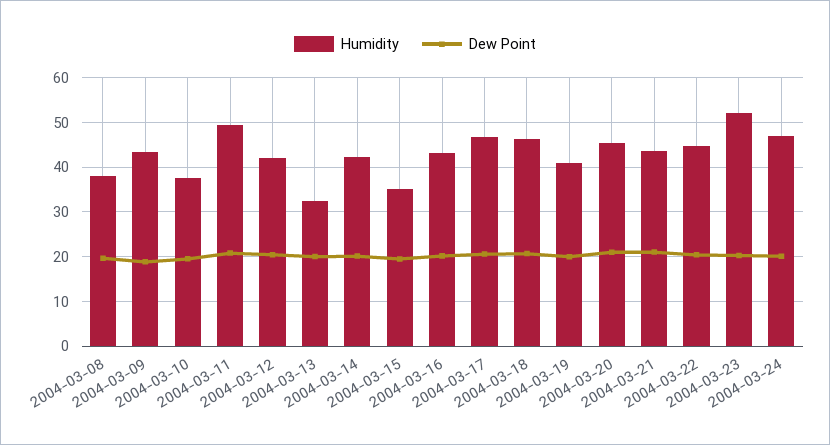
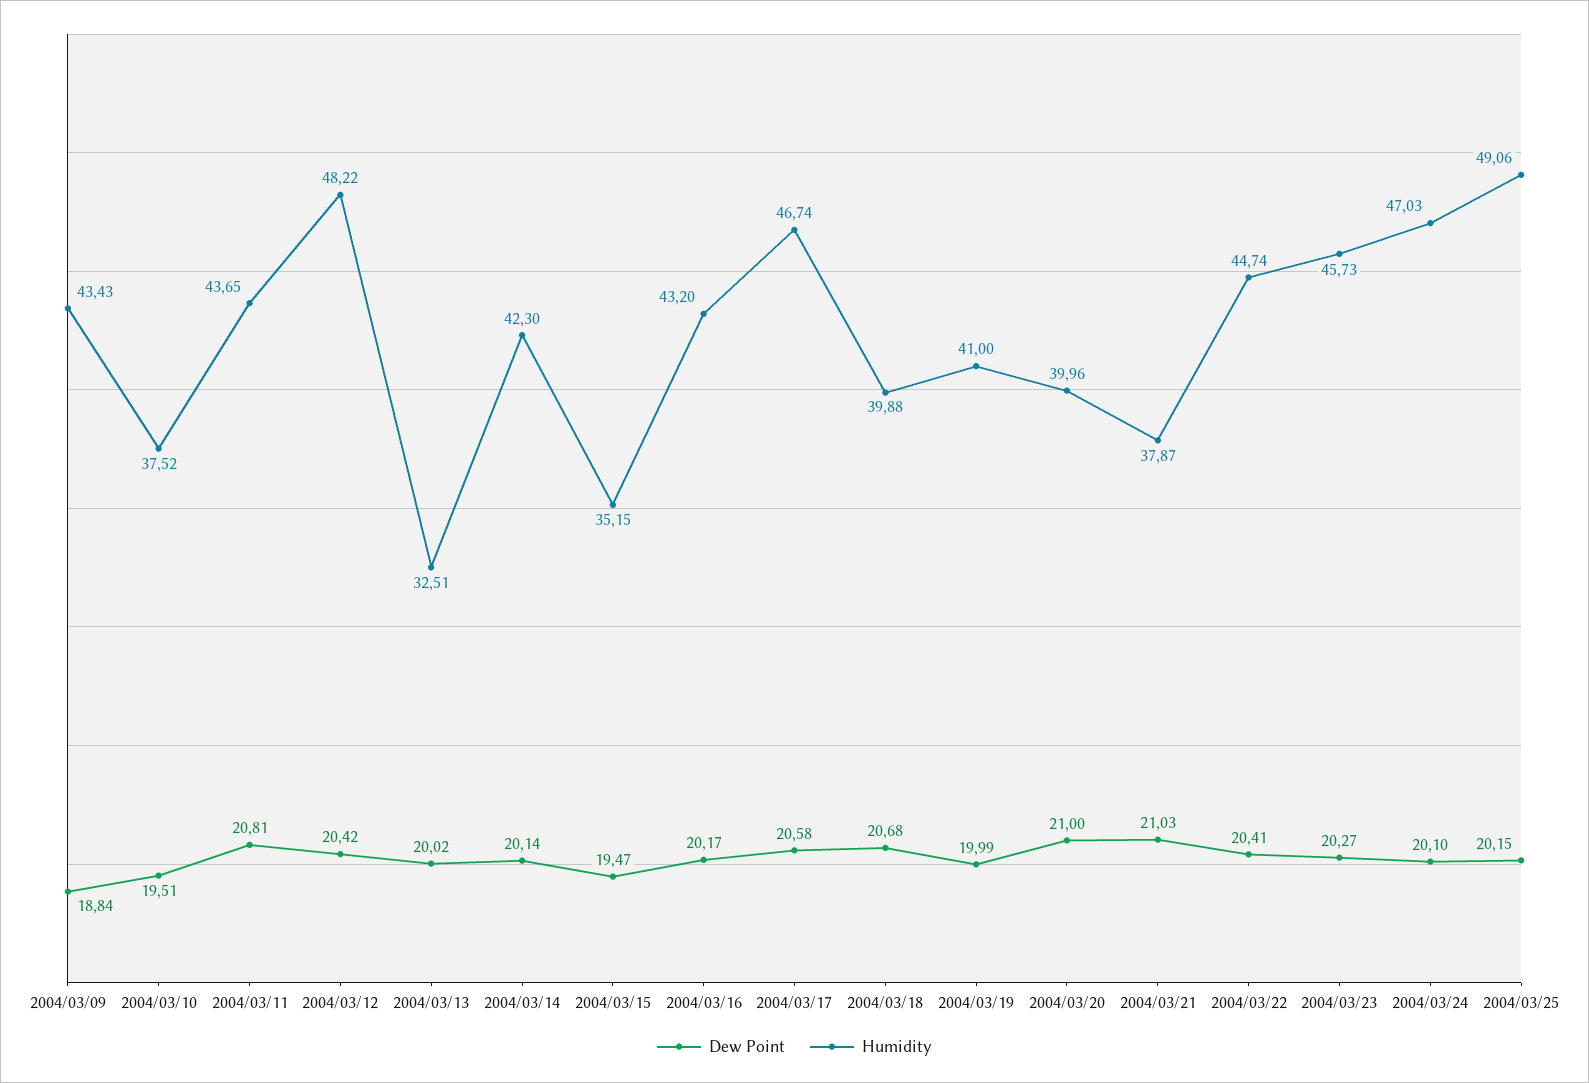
Humidity, 2004-03-08: 38 -> none
Dew Point, 2004-03-08: 20 -> none
Humidity, 2004-03-11: 50 -> 43.65
Humidity, 2004-03-12: 42 -> 48.22
Humidity, 2004-03-18: 46 -> 39.88
Humidity, 2004-03-20: 46 -> 39.96
Humidity, 2004-03-21: 44 -> 37.87
Humidity, 2004-03-23: 52 -> 45.73
Dew Point, 2004/03/25: none -> 20.15
Humidity, 2004/03/25: none -> 49.06

